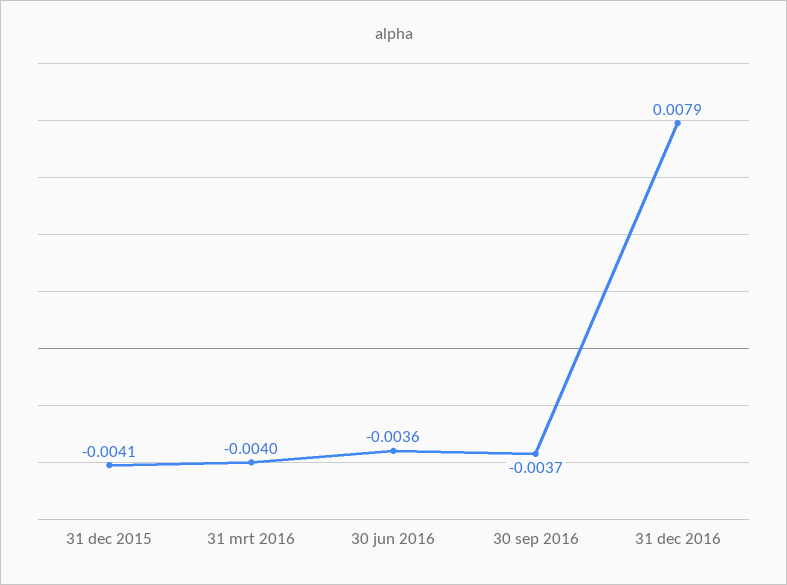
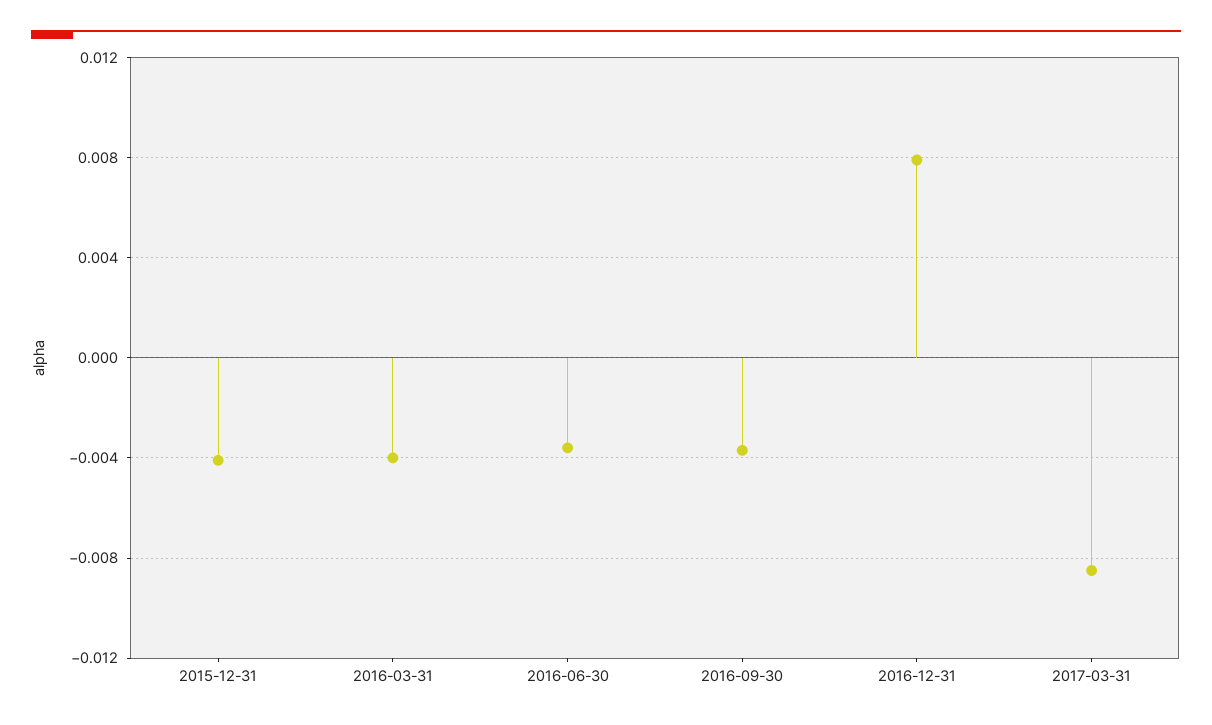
2017-03-31: none -> -0.0085

